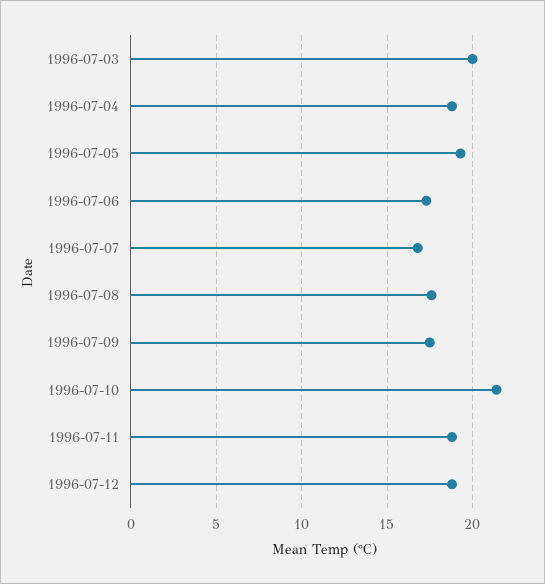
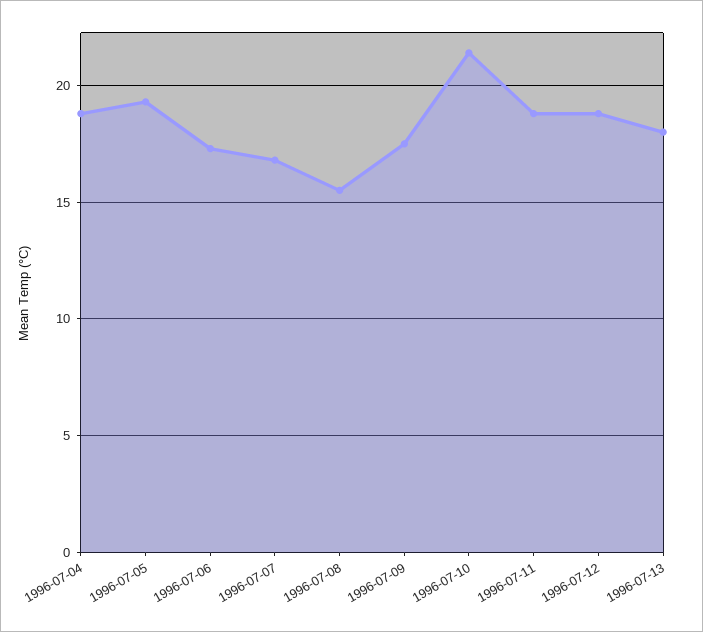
1996-07-03: 20 -> none
1996-07-08: 17.5 -> 15.5
1996-07-13: none -> 18

